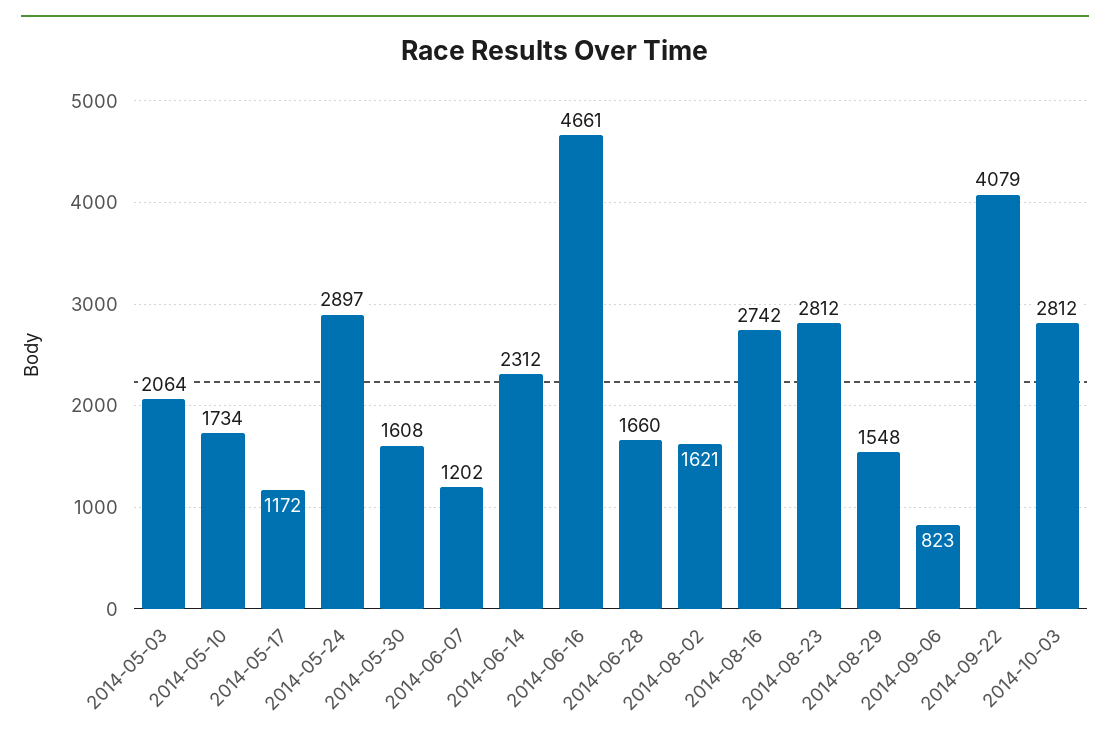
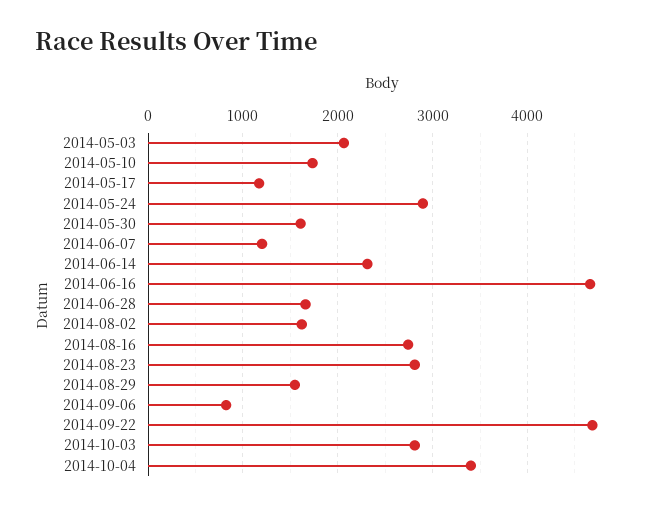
2014-09-22: 4079 -> 4700
2014-10-04: none -> 3400

